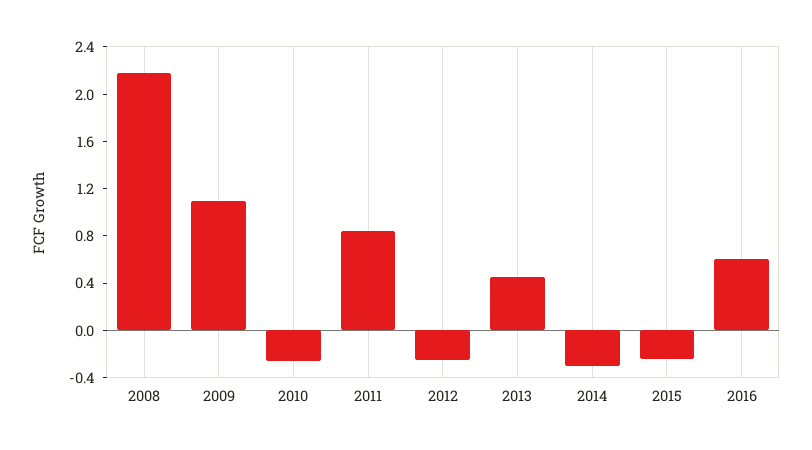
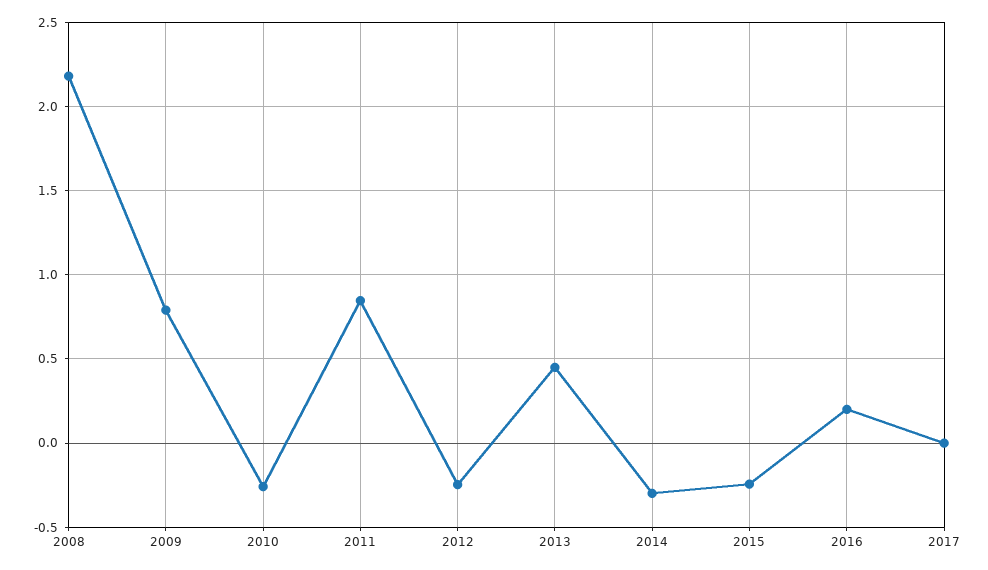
2009: 1.1 -> 0.8
2016: 0.6 -> 0.2
2017: none -> 0

